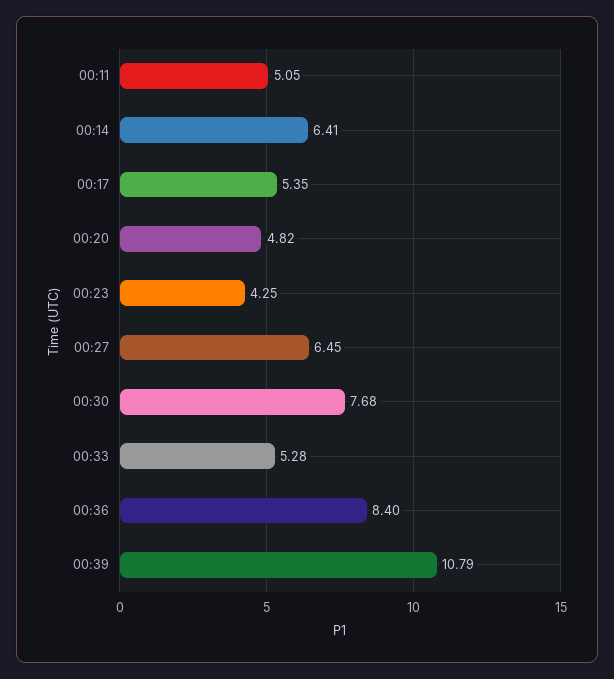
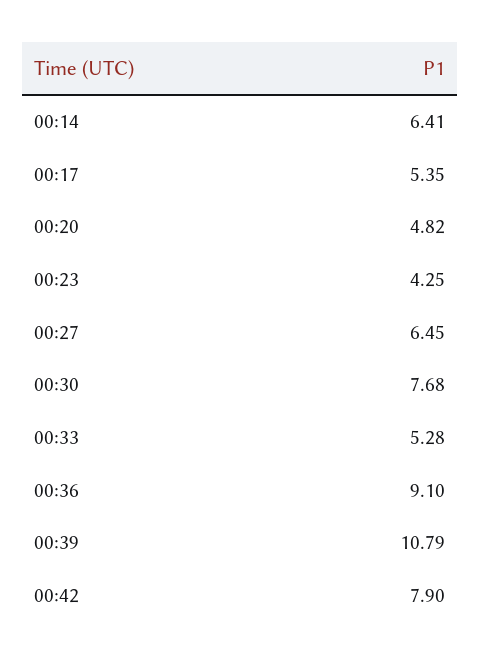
00:11: 5.05 -> none
00:36: 8.4 -> 9.1
00:42: none -> 7.9

